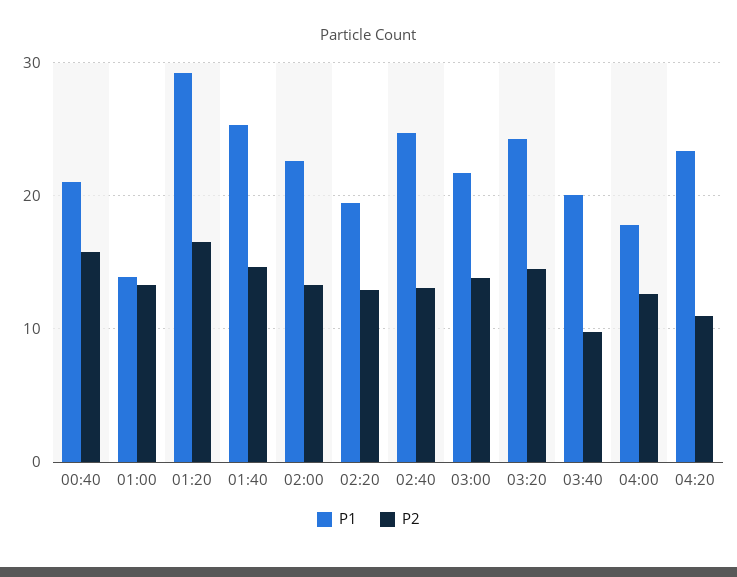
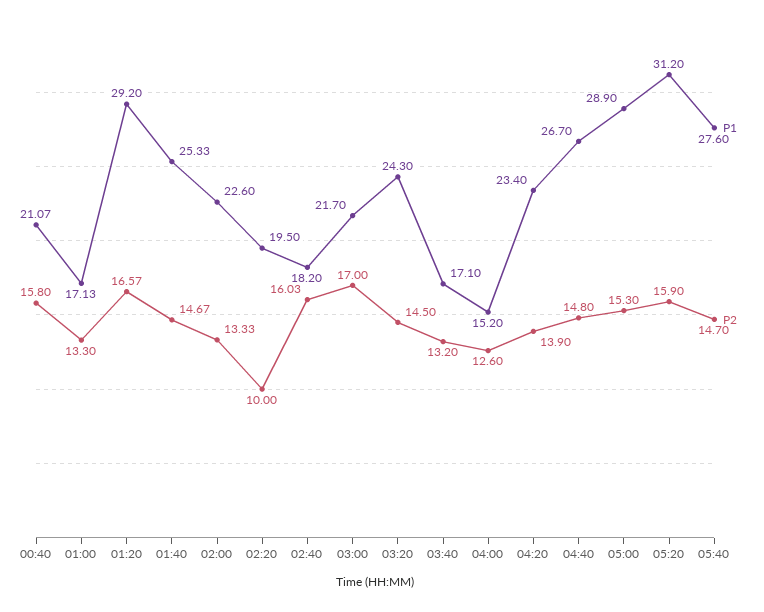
P1, 01:00: 14 -> 17.13
P2, 02:20: 13 -> 10
P1, 02:40: 25 -> 18.2
P2, 02:40: 13 -> 16.03
P2, 03:00: 14 -> 17
P1, 03:40: 20 -> 17.1
P2, 03:40: 10 -> 13.2
P1, 04:00: 18 -> 15.2
P2, 04:20: 11 -> 13.9
P1, 04:40: none -> 26.7
P2, 04:40: none -> 14.8
P1, 05:00: none -> 28.9
P2, 05:00: none -> 15.3
P1, 05:20: none -> 31.2
P2, 05:20: none -> 15.9
P1, 05:40: none -> 27.6
P2, 05:40: none -> 14.7

